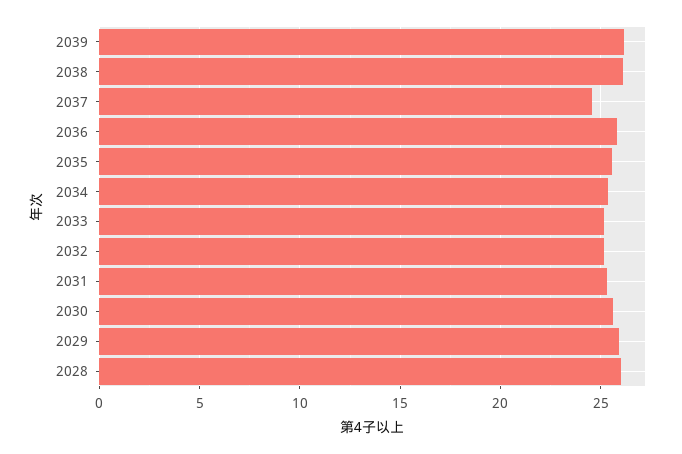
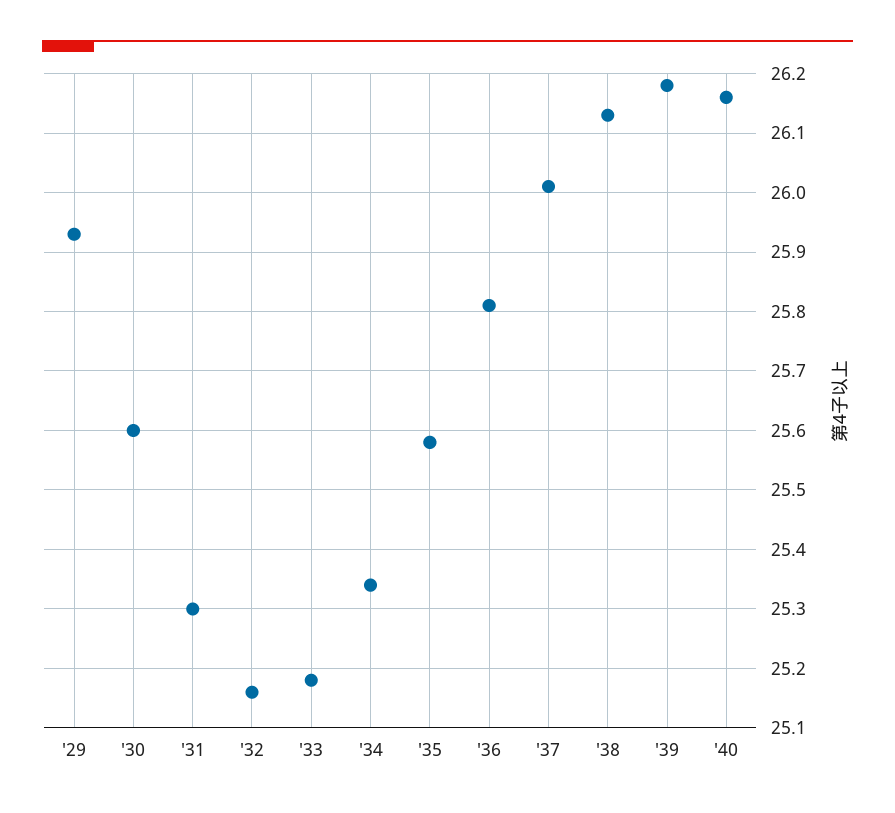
2037: 24.5 -> 26
2028: 26 -> none
'40: none -> 26.15

